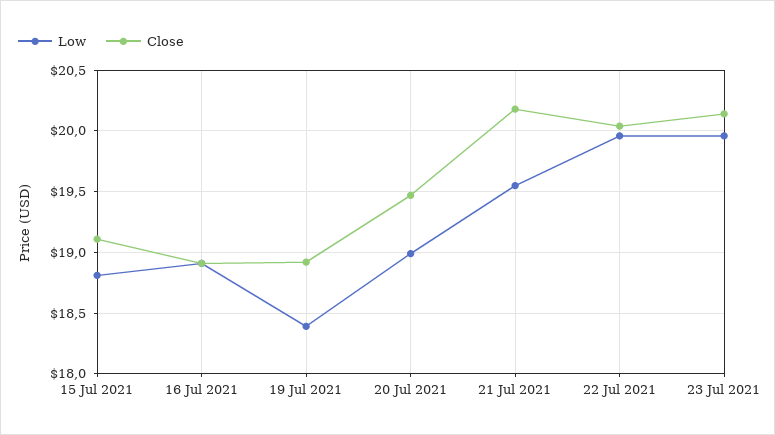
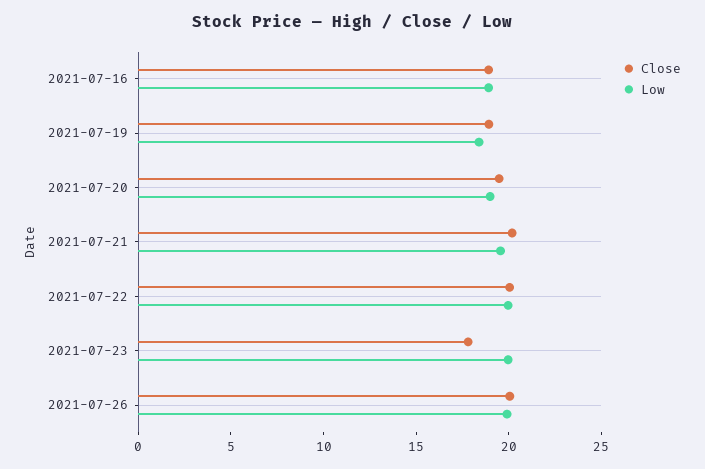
Low, 15 Jul 2021: 18.8 -> none
Close, 15 Jul 2021: 19.1 -> none
Close, 23 Jul 2021: 20.15 -> 18
Close, 2021-07-26: none -> 20
Low, 2021-07-26: none -> 20

